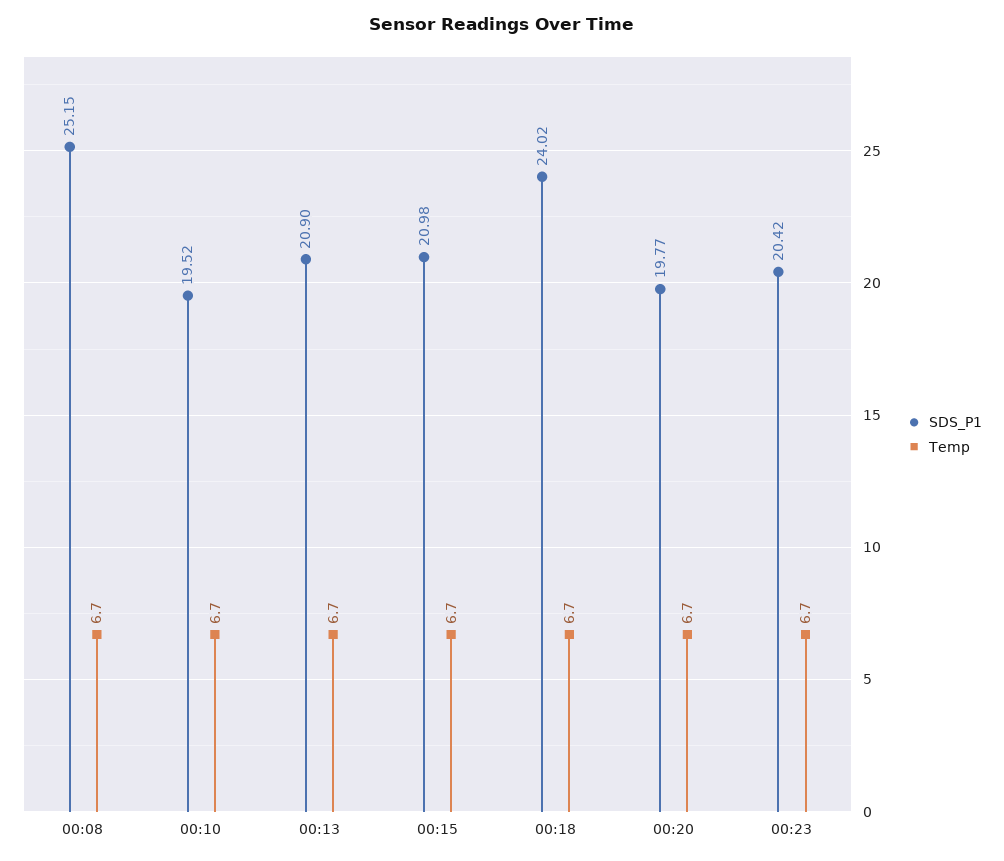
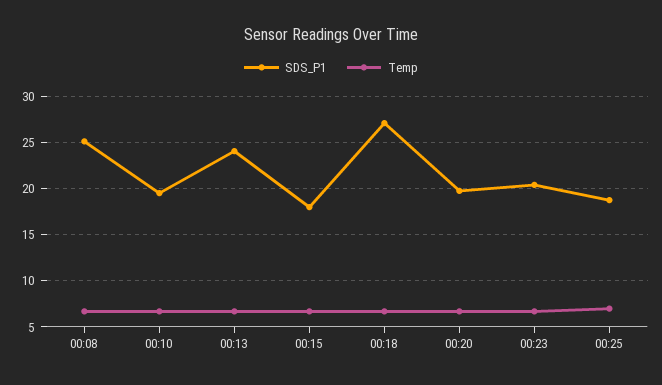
SDS_P1, 00:13: 20.9 -> 24
SDS_P1, 00:15: 20.98 -> 18
SDS_P1, 00:18: 24.02 -> 27
SDS_P1, 00:25: none -> 19
Temp, 00:25: none -> 7

